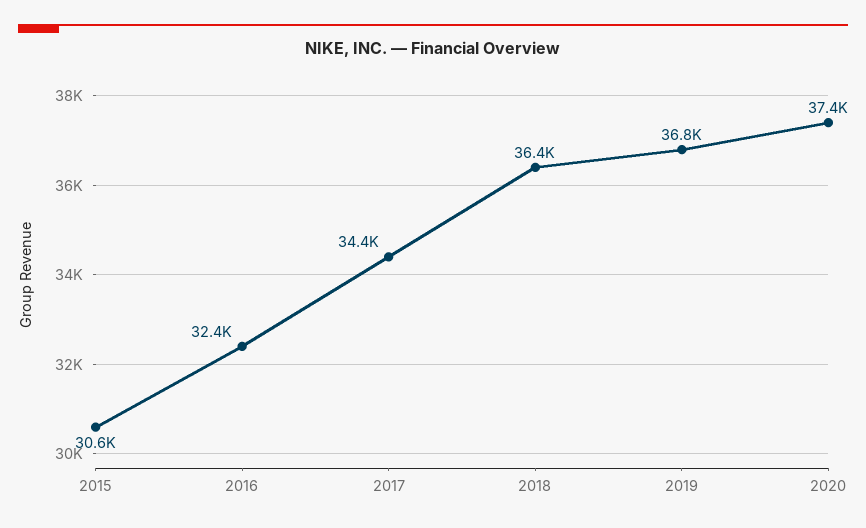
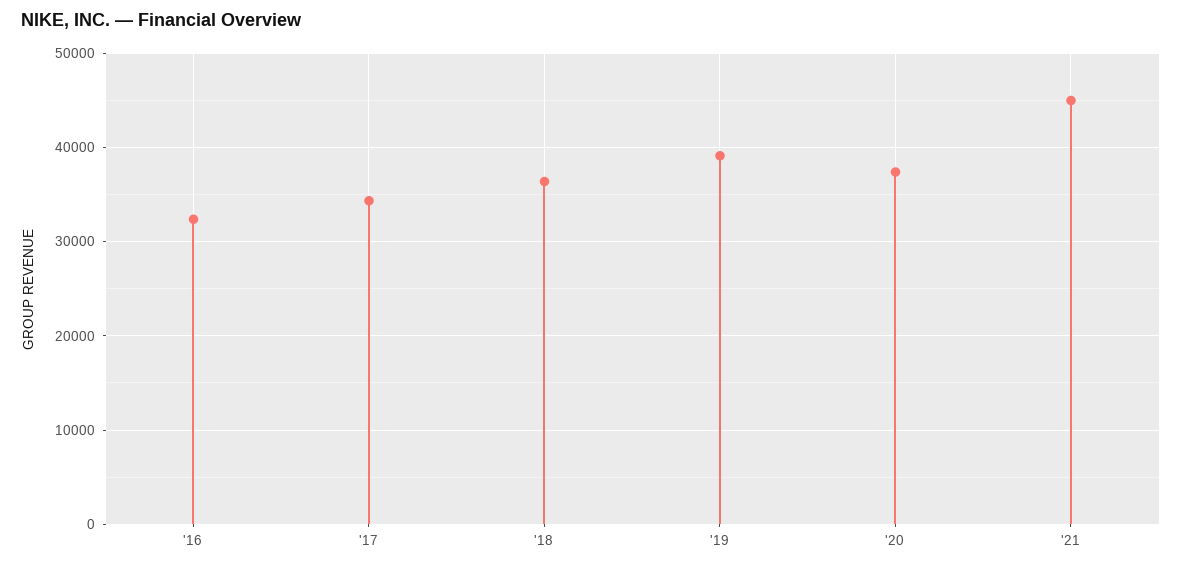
2015: 30600 -> none
2019: 36800 -> 39000
'21: none -> 45000

